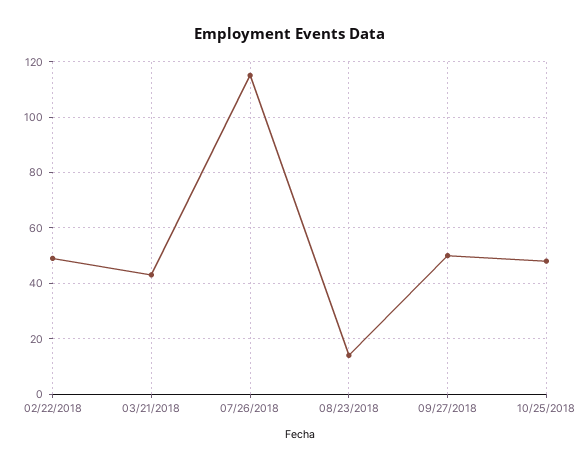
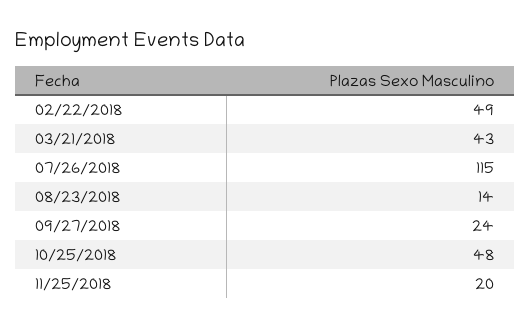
09/27/2018: 50 -> 24
11/25/2018: none -> 20

